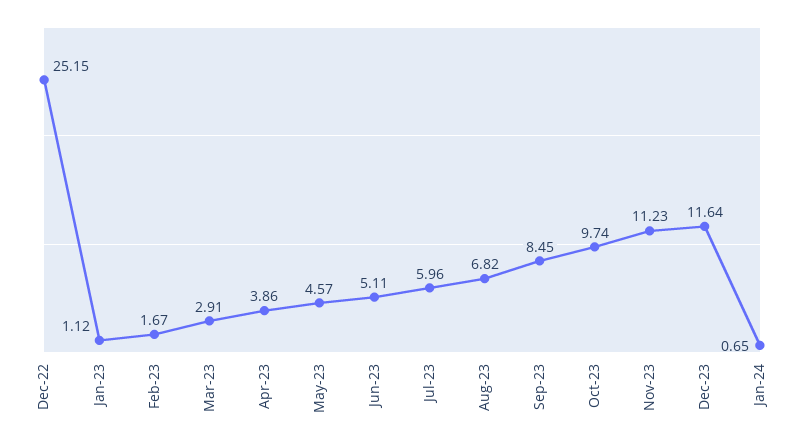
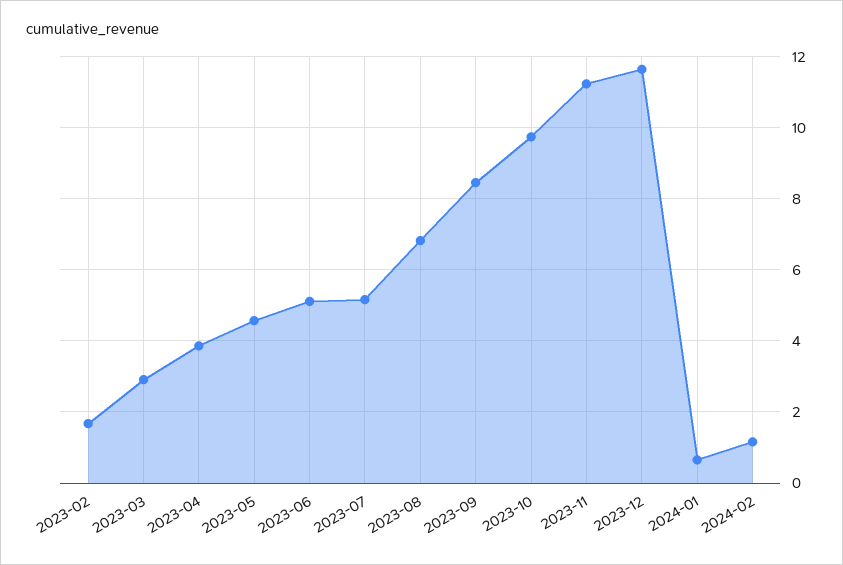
Dec-22: 25.15 -> none
Jan-23: 1.12 -> none
Jul-23: 5.96 -> 5.2
2024-02: none -> 1.2

